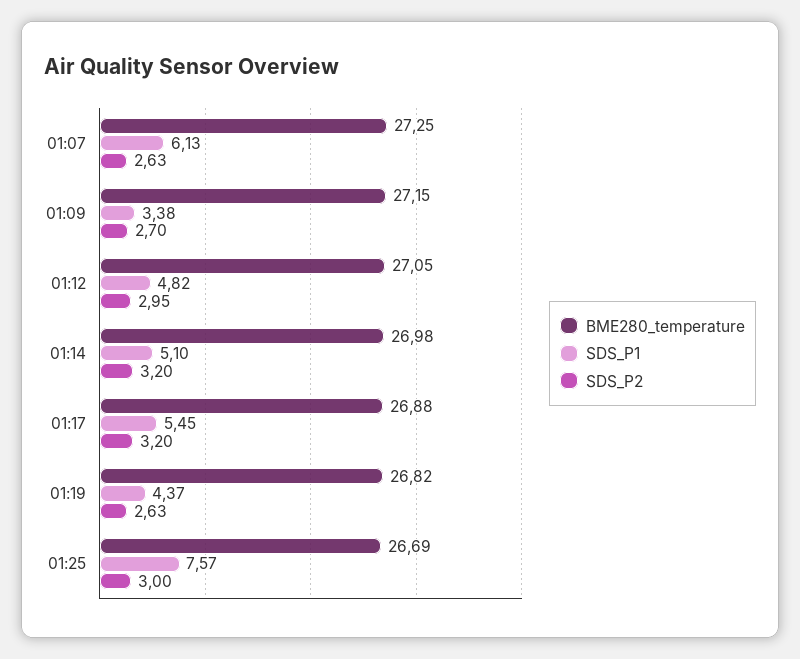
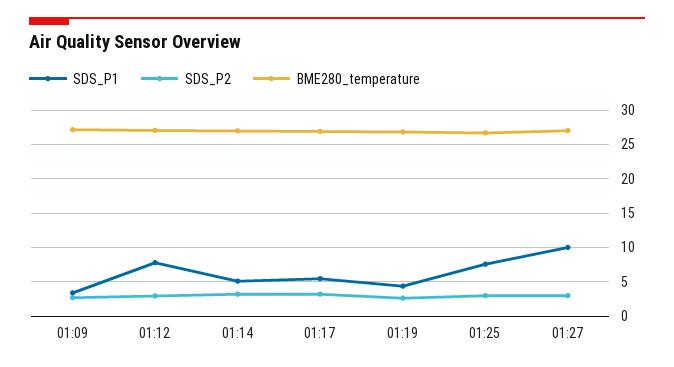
BME280_temperature, 01:07: 27.25 -> none
SDS_P1, 01:07: 6.13 -> none
SDS_P2, 01:07: 2.63 -> none
SDS_P1, 01:12: 4.82 -> 8
SDS_P1, 01:27: none -> 10
SDS_P2, 01:27: none -> 3
BME280_temperature, 01:27: none -> 27

